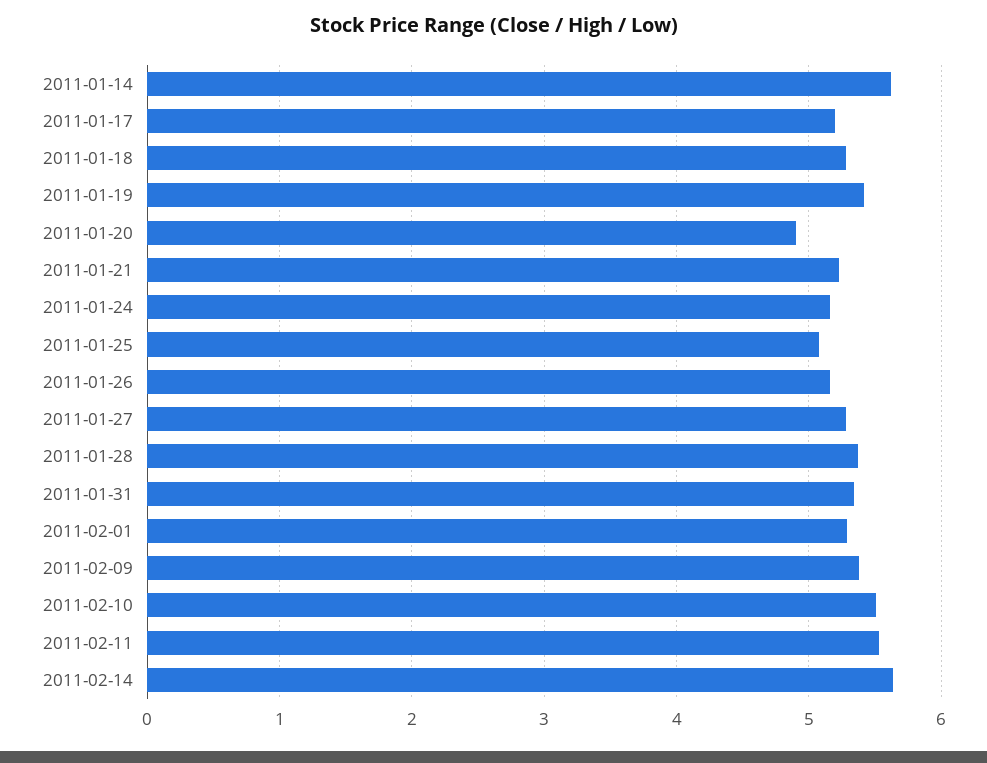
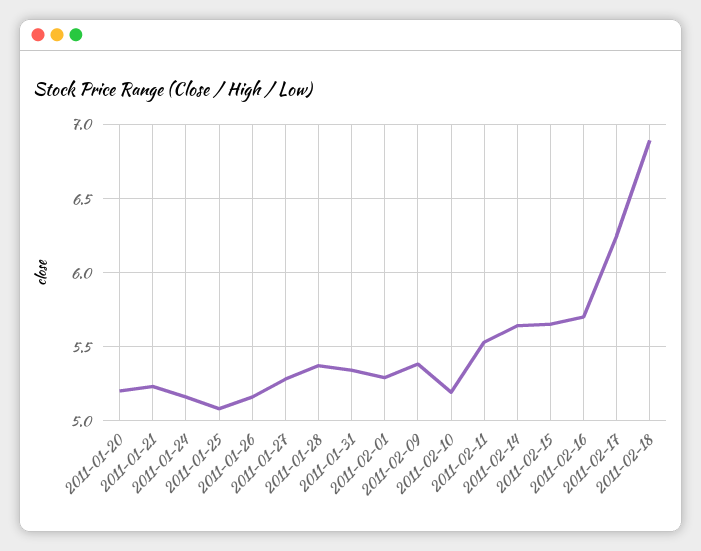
2011-01-14: 5.6 -> none
2011-01-17: 5.2 -> none
2011-01-18: 5.3 -> none
2011-01-19: 5.4 -> none
2011-01-20: 4.9 -> 5.2
2011-02-10: 5.5 -> 5.2
2011-02-15: none -> 5.65
2011-02-16: none -> 5.7
2011-02-17: none -> 6.25
2011-02-18: none -> 6.9

